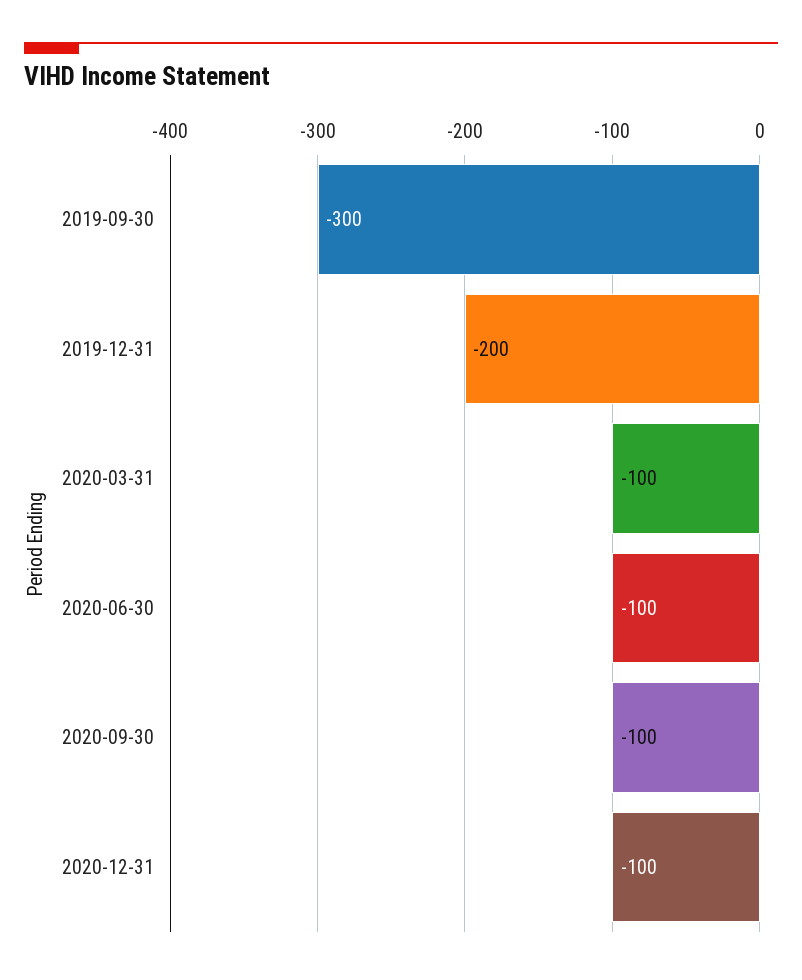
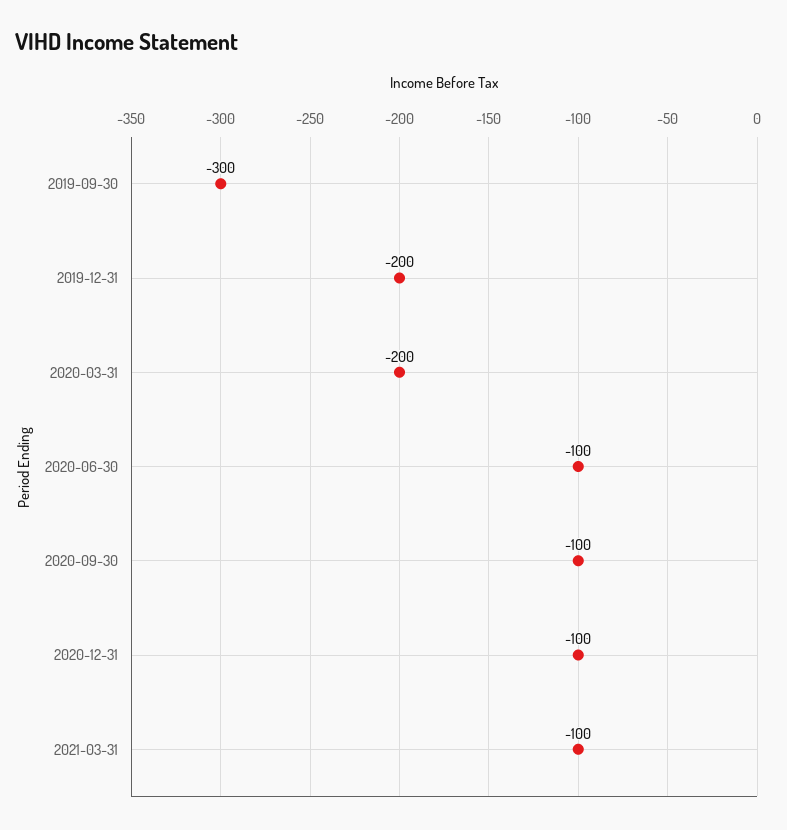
2020-03-31: -100 -> -200
2021-03-31: none -> -100

